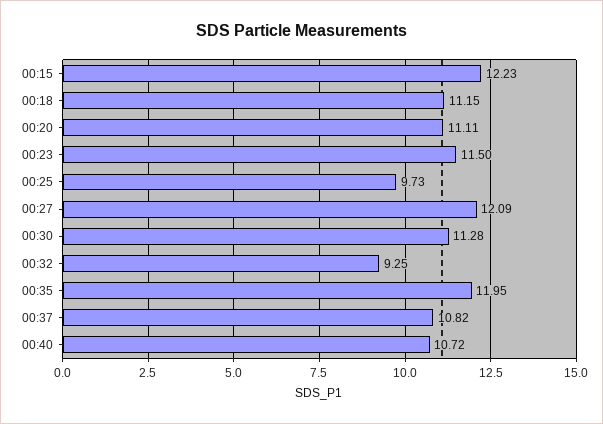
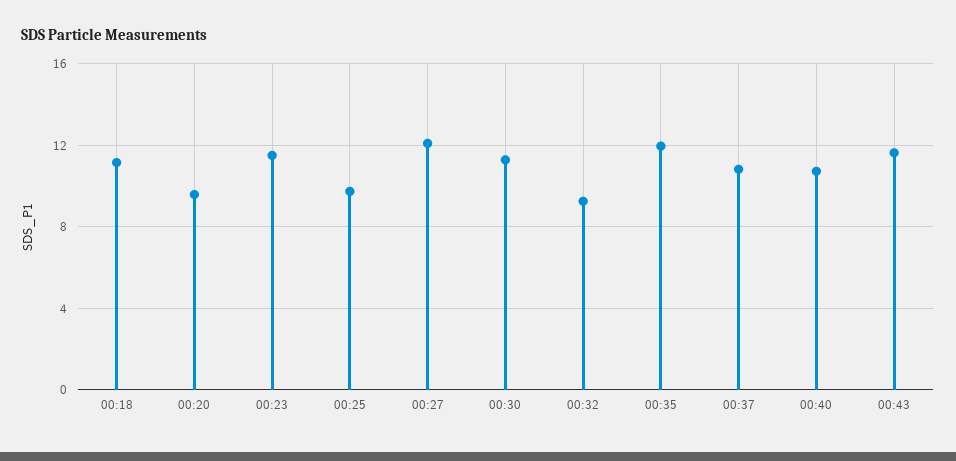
00:15: 12.23 -> none
00:20: 11.11 -> 9.5
00:43: none -> 11.5

